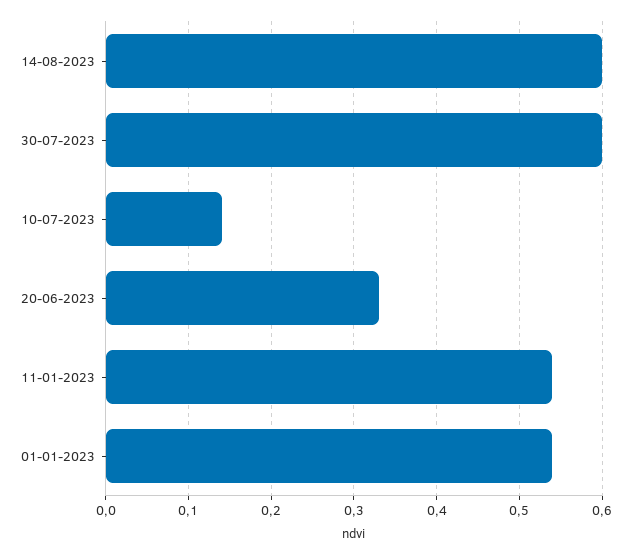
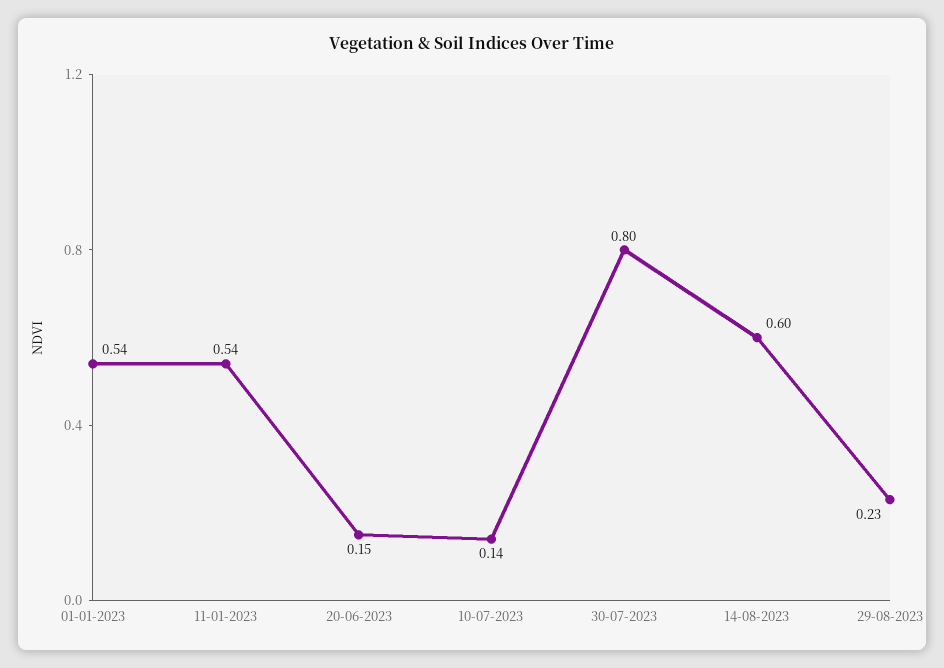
30-07-2023: 0.6 -> 0.8
20-06-2023: 0.33 -> 0.15
29-08-2023: none -> 0.23

